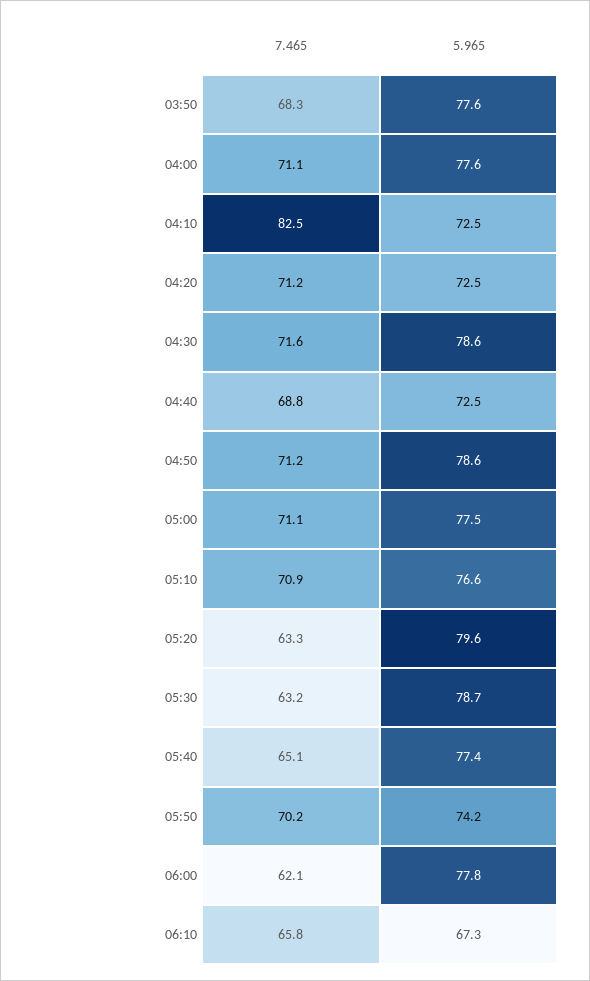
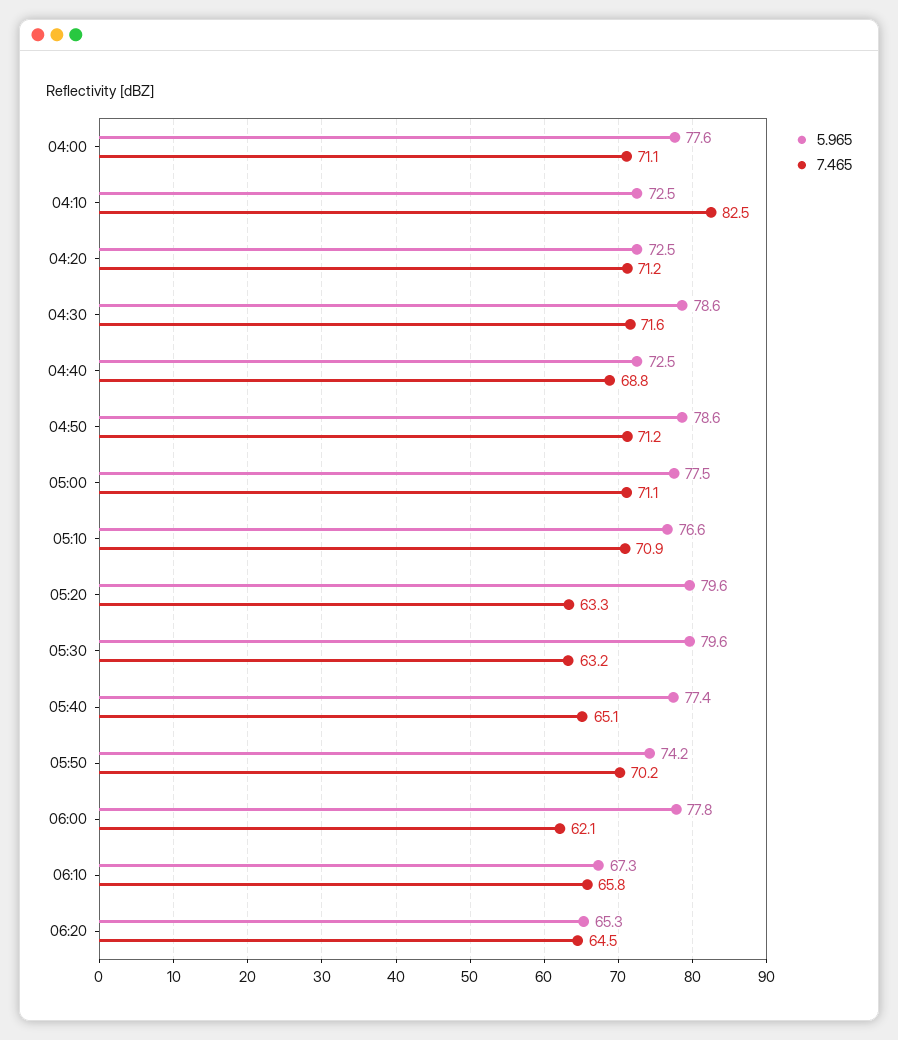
7.465, 03:50: 68.3 -> none
5.965, 03:50: 77.6 -> none
5.965, 05:30: 78.7 -> 79.6
5.965, 06:20: none -> 65.3
7.465, 06:20: none -> 64.5

